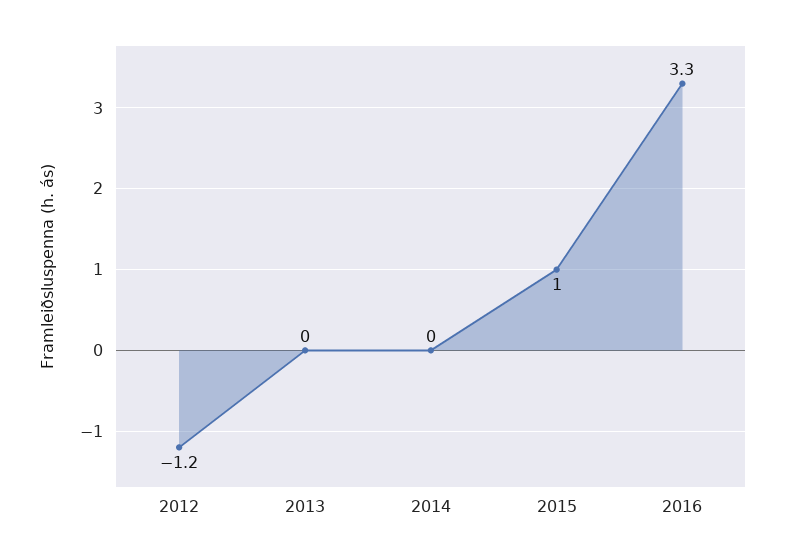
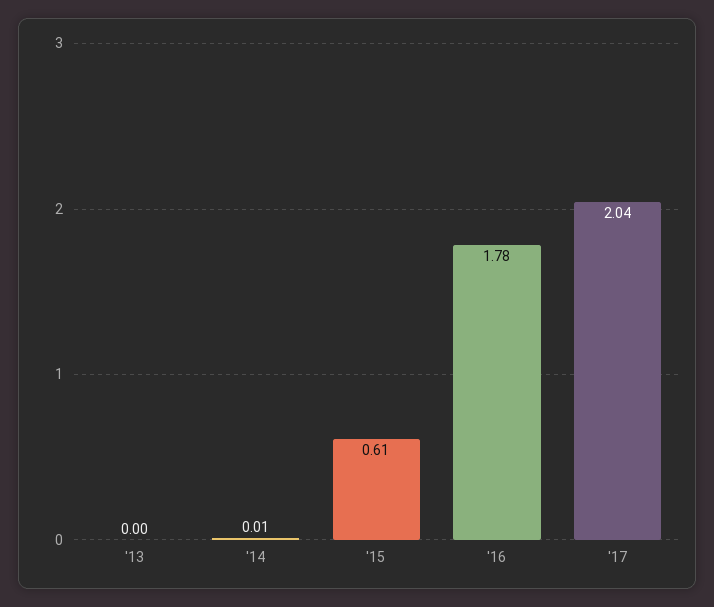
2012: -1.2 -> none
2015: 1 -> 0.61
2016: 3.3 -> 1.78
'17: none -> 2.04

